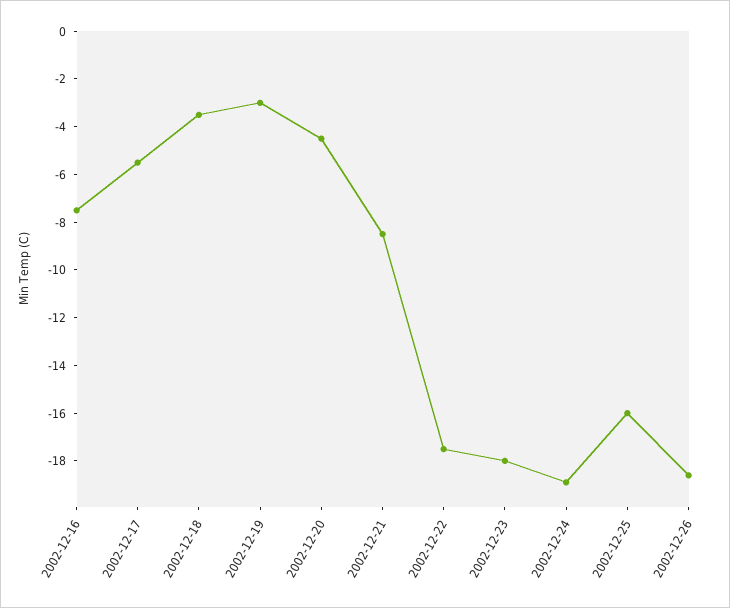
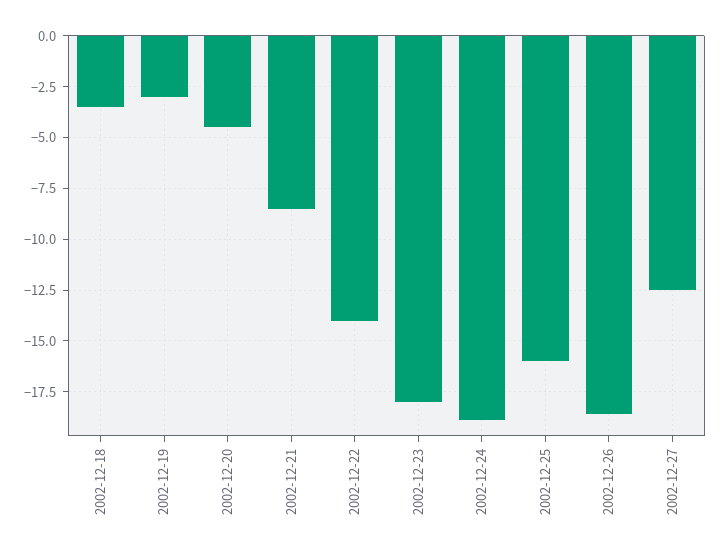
2002-12-16: -7.5 -> none
2002-12-17: -5.5 -> none
2002-12-22: -17.5 -> -14
2002-12-27: none -> -12.5

